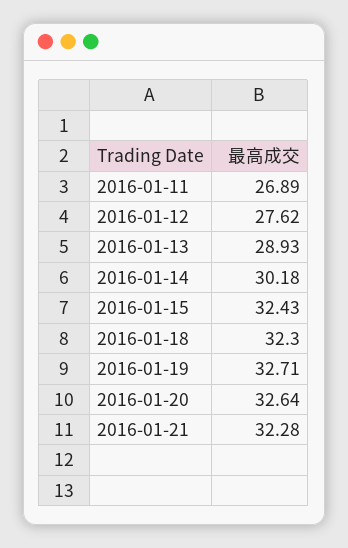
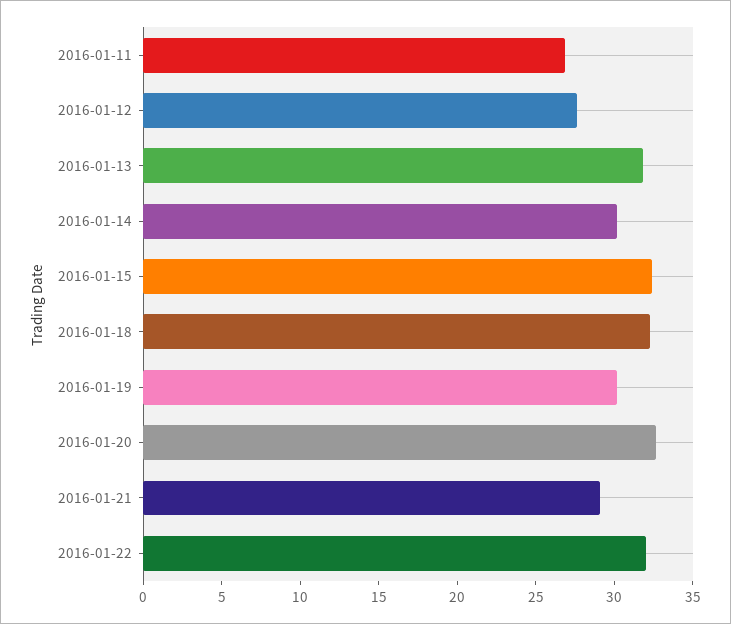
2016-01-13: 28.93 -> 32
2016-01-19: 32.71 -> 30
2016-01-21: 32.28 -> 29
2016-01-22: none -> 32

